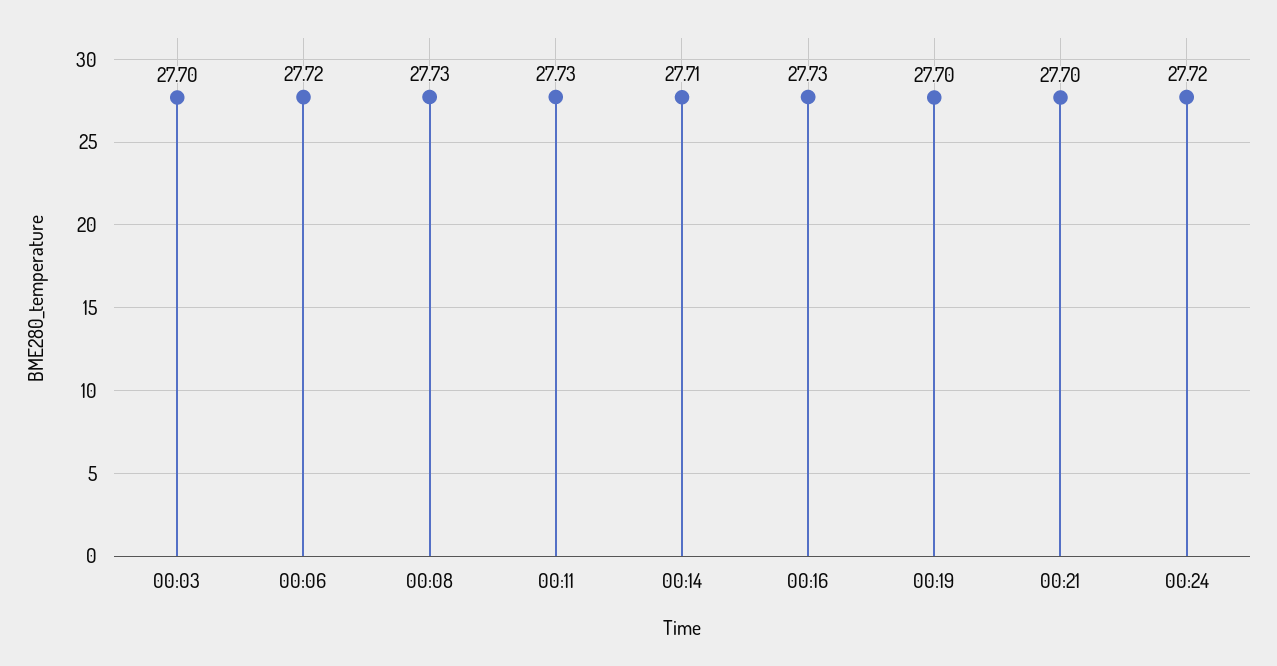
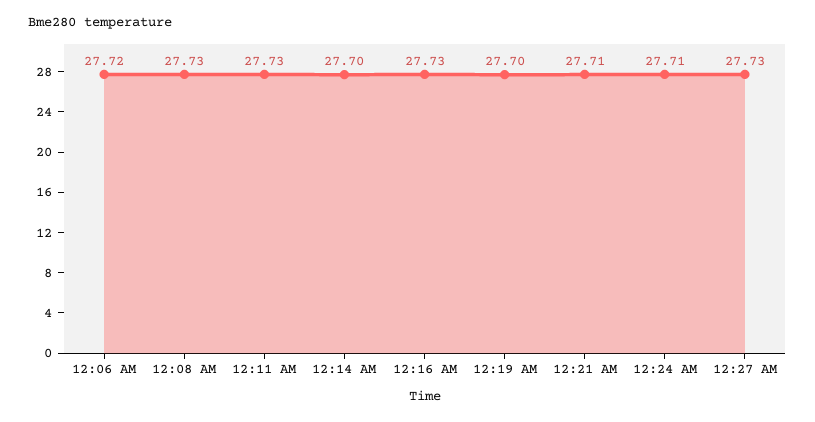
00:03: 27.7 -> none
00:14: 27.71 -> 27.7
00:21: 27.7 -> 27.71
00:24: 27.72 -> 27.71
12:27 AM: none -> 27.73

